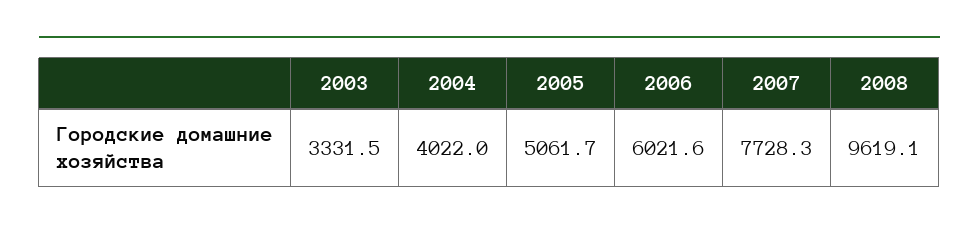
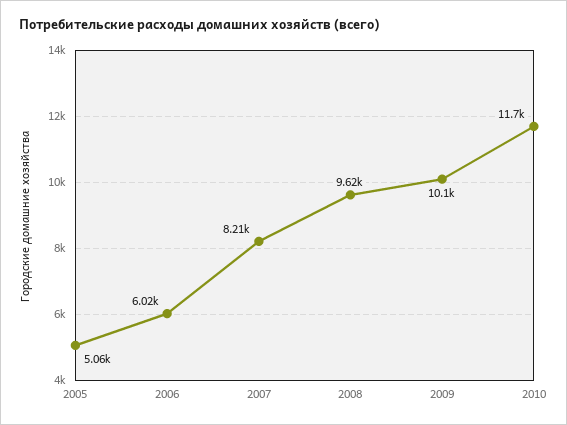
2003: 3331.5 -> none
2004: 4022 -> none
2007: 7728.3 -> 8210
2009: none -> 10100
2010: none -> 11700

